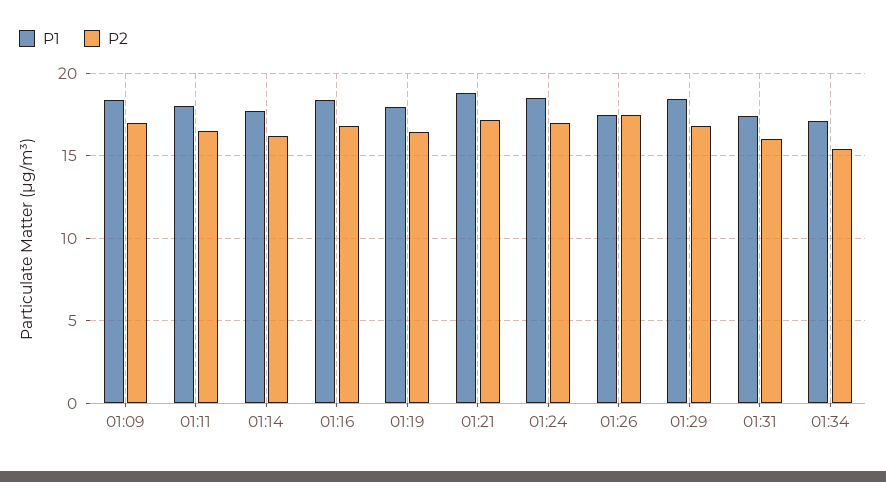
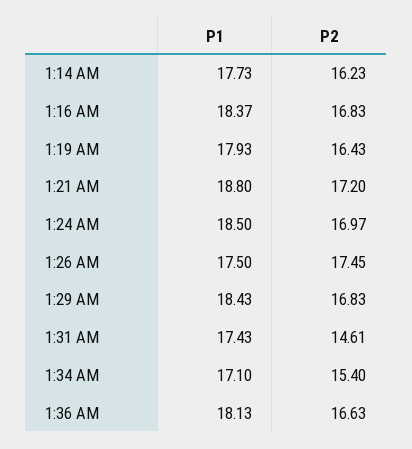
P1, 01:09: 18.5 -> none
P2, 01:09: 17 -> none
P1, 01:11: 18 -> none
P2, 01:11: 16.5 -> none
P2, 01:31: 16 -> 14.61
P1, 1:36 AM: none -> 18.13
P2, 1:36 AM: none -> 16.63

